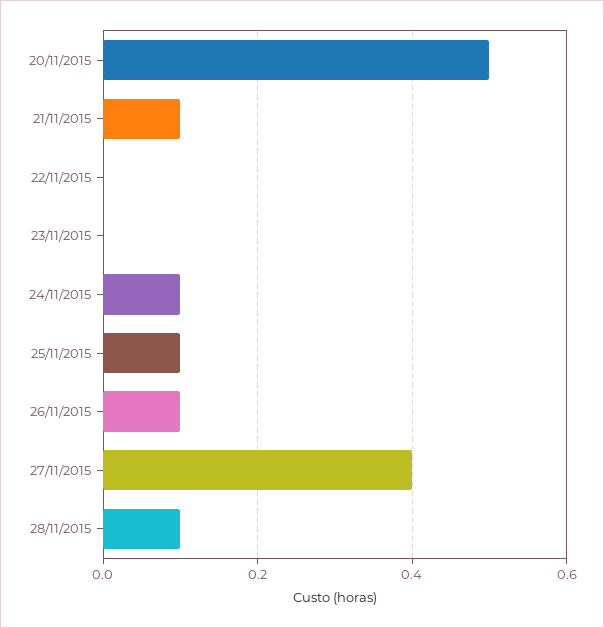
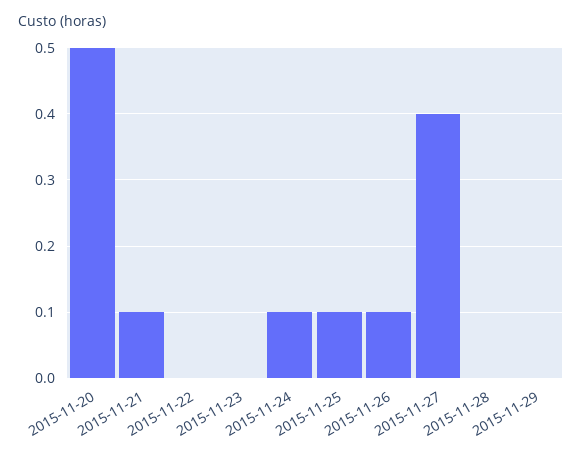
28/11/2015: 0.1 -> 0
2015-11-29: none -> 0

